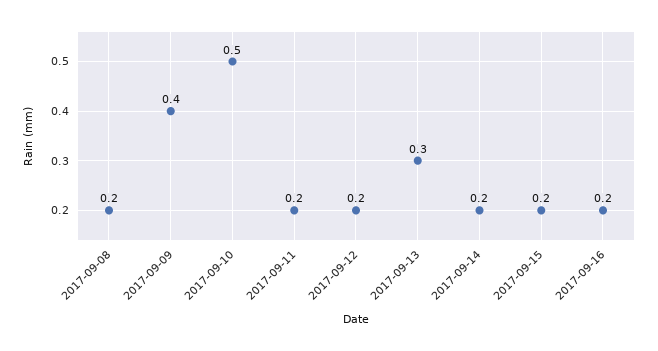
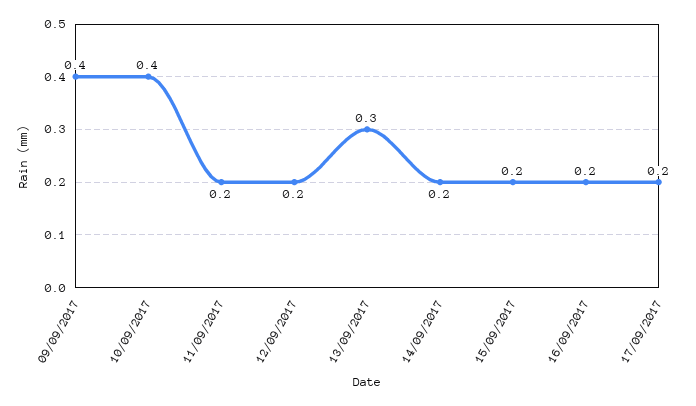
2017-09-08: 0.2 -> none
2017-09-10: 0.5 -> 0.4
17/09/2017: none -> 0.2

